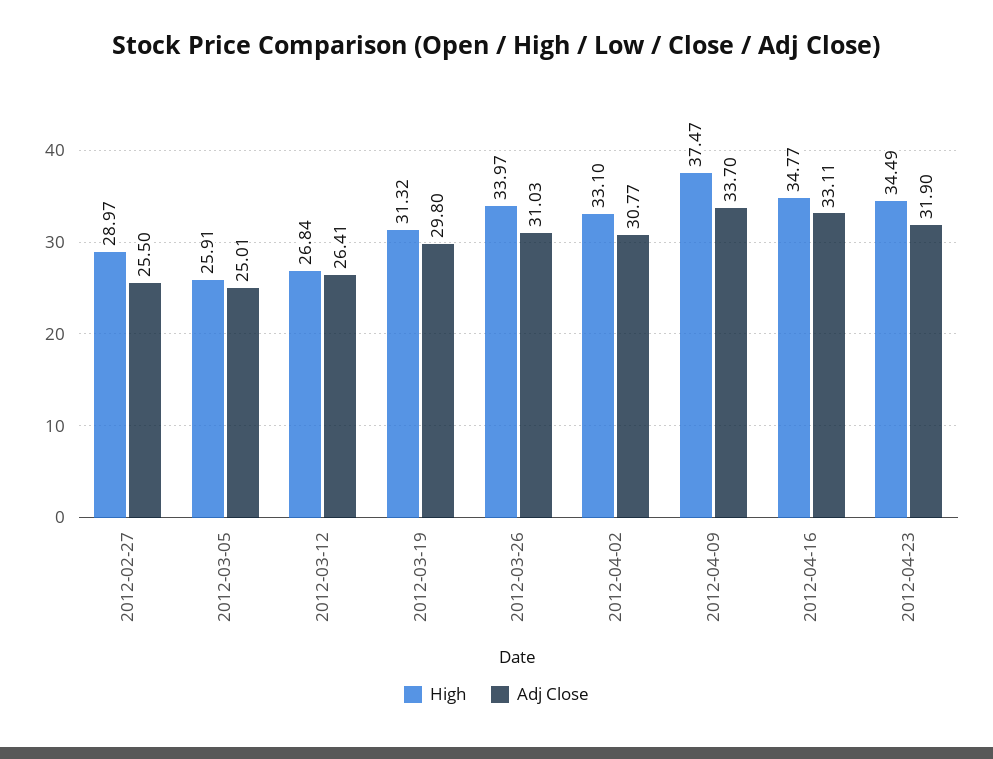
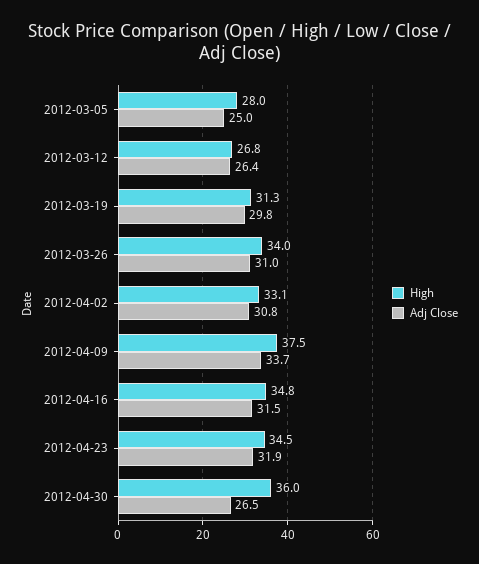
High, 2012-02-27: 28.97 -> none
Adj Close, 2012-02-27: 25.5 -> none
High, 2012-03-05: 25.91 -> 28
Adj Close, 2012-04-16: 33.11 -> 31.5
High, 2012-04-30: none -> 36
Adj Close, 2012-04-30: none -> 26.5

